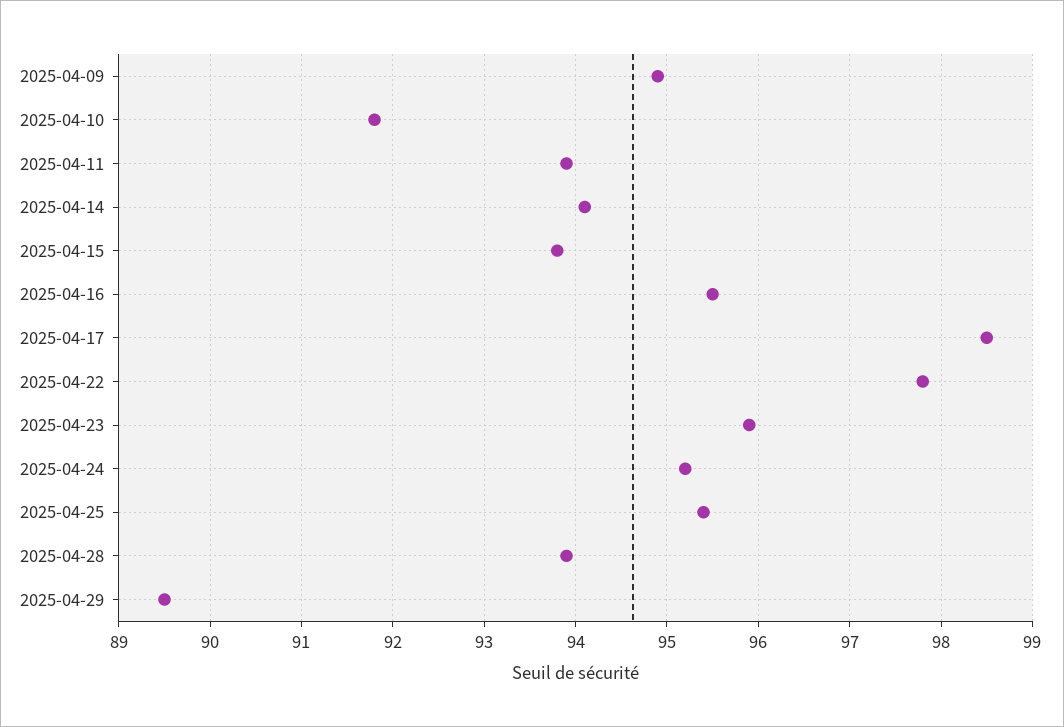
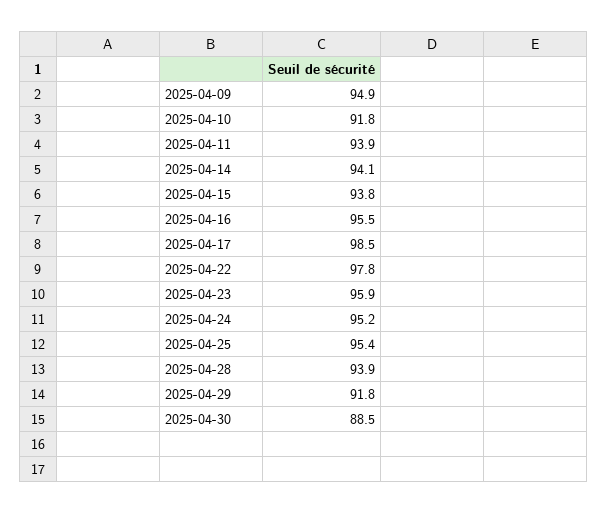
2025-04-29: 89.5 -> 91.8
2025-04-30: none -> 88.5

